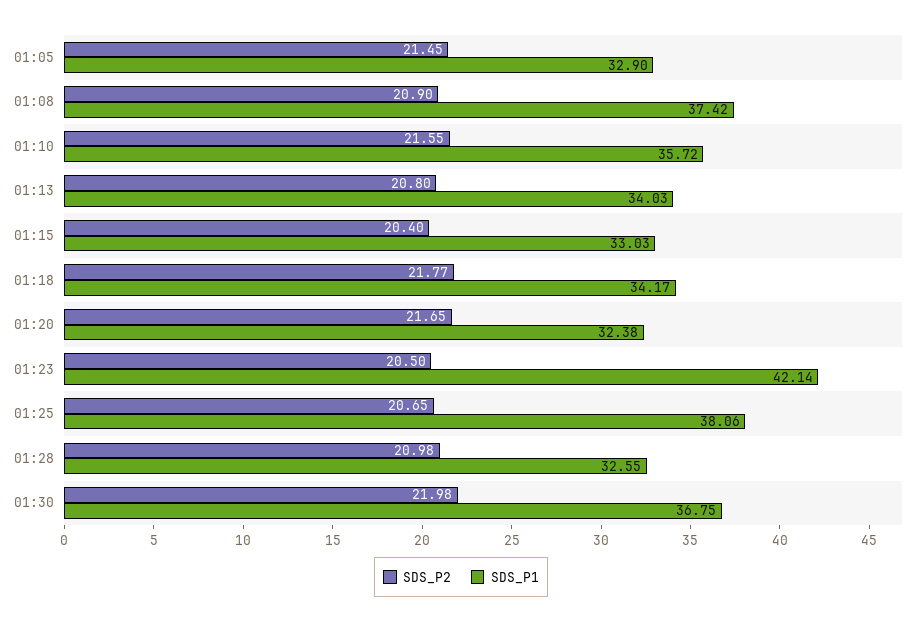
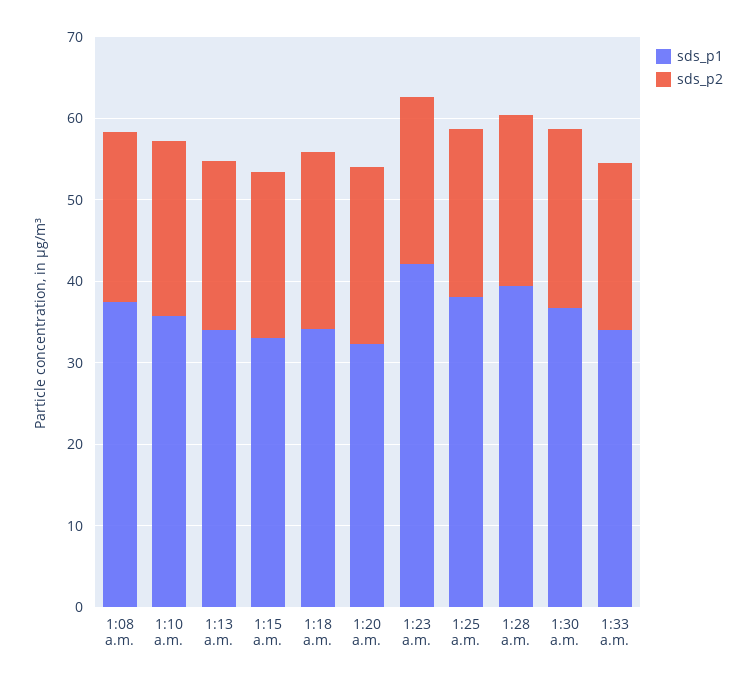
SDS_P2, 01:05: 21.45 -> none
SDS_P1, 01:05: 32.9 -> none
SDS_P1, 01:28: 32.55 -> 40
SDS_P1, 1:33 a.m.: none -> 34
SDS_P2, 1:33 a.m.: none -> 20

